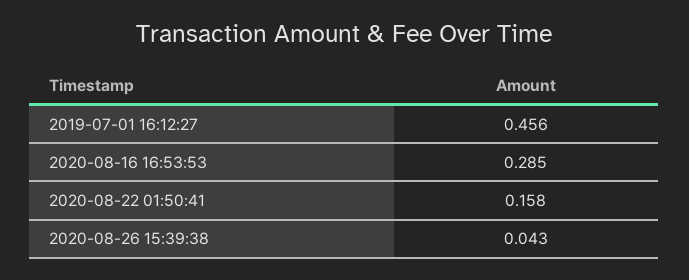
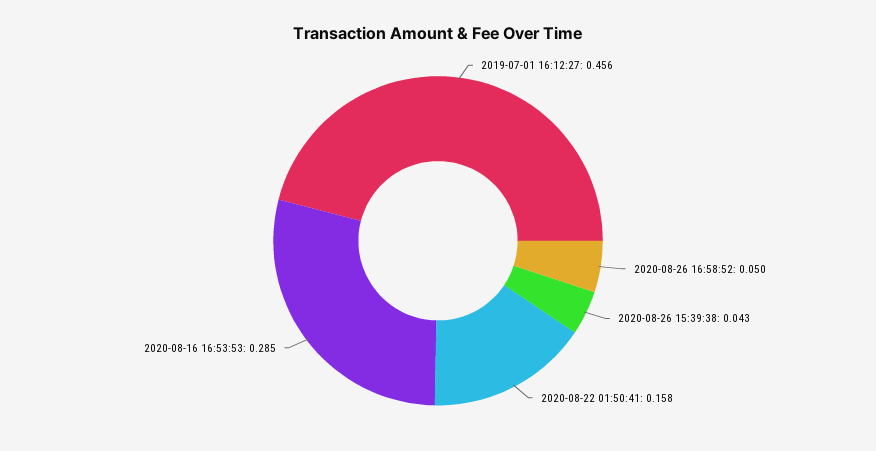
2020-08-26 16:58:52: none -> 0.05

